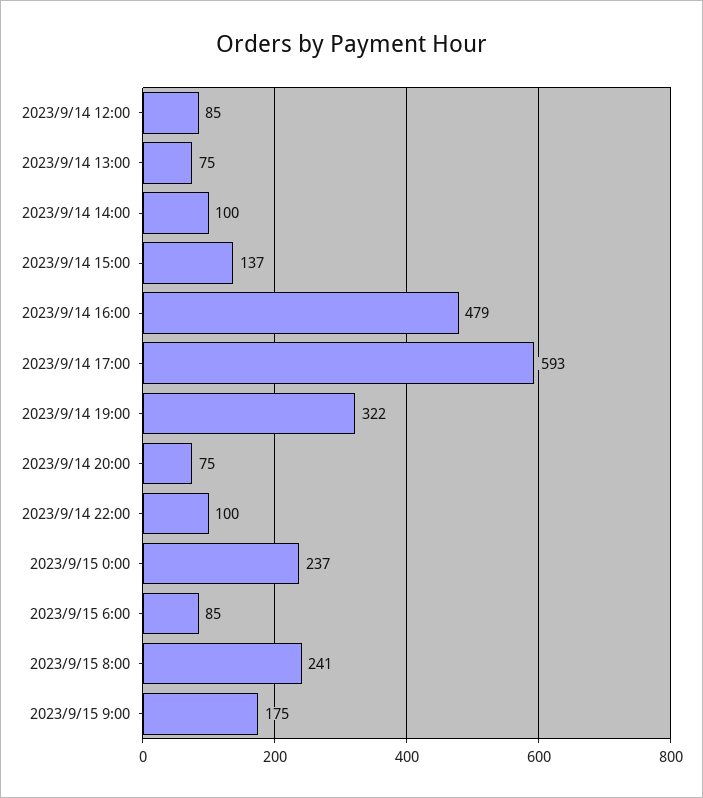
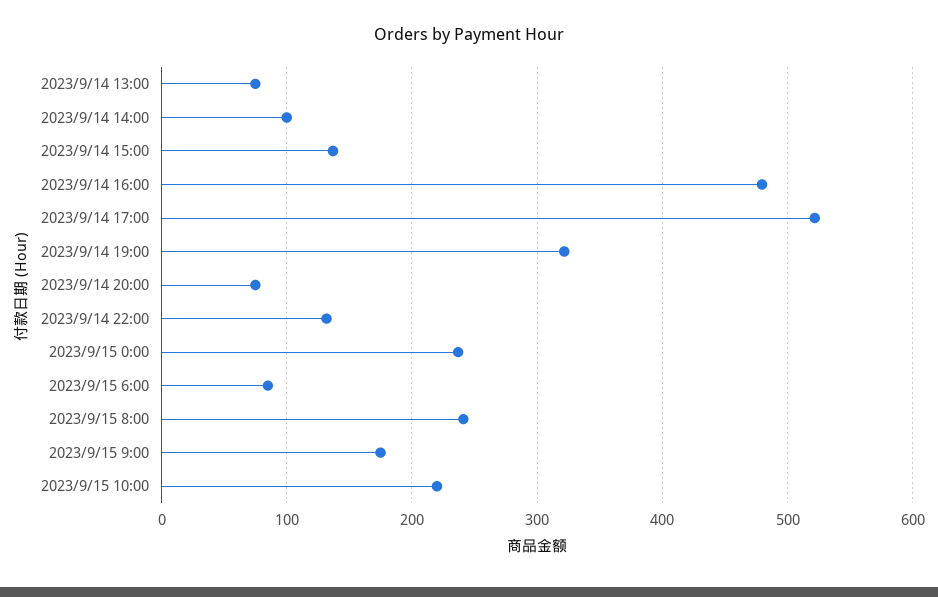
2023/9/14 12:00: 85 -> none
2023/9/14 17:00: 593 -> 520
2023/9/14 22:00: 100 -> 130
2023/9/15 10:00: none -> 220

